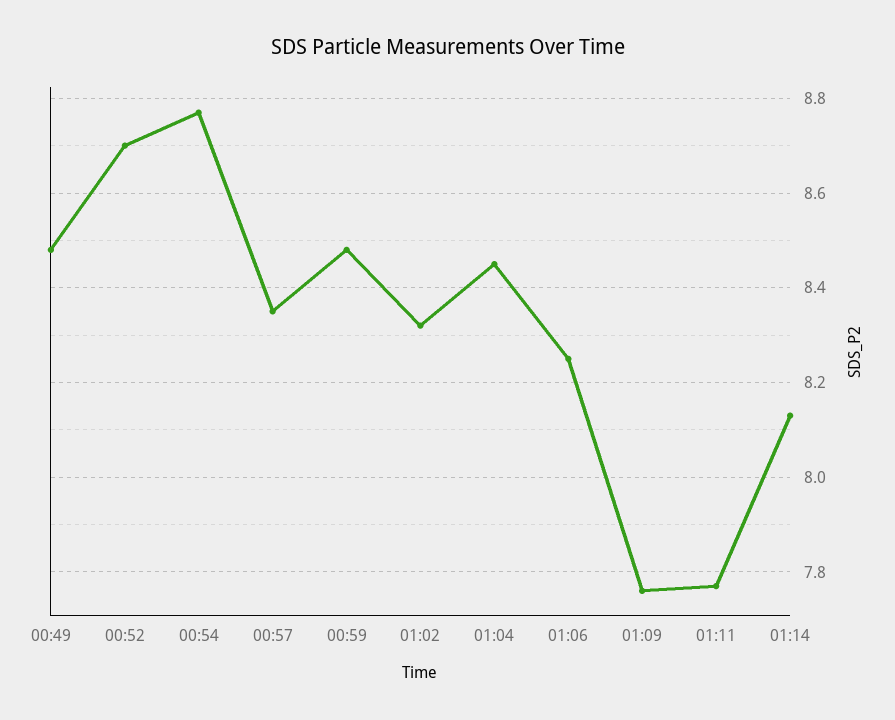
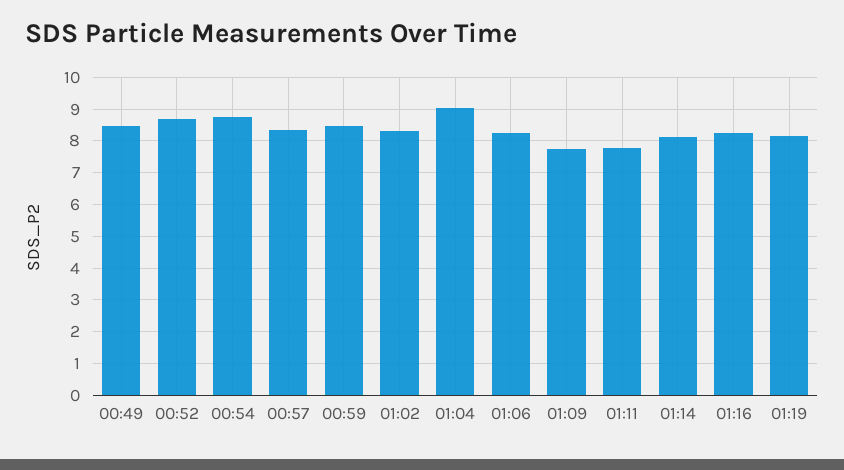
01:04: 8.45 -> 9
01:16: none -> 8.2
01:19: none -> 8.2

